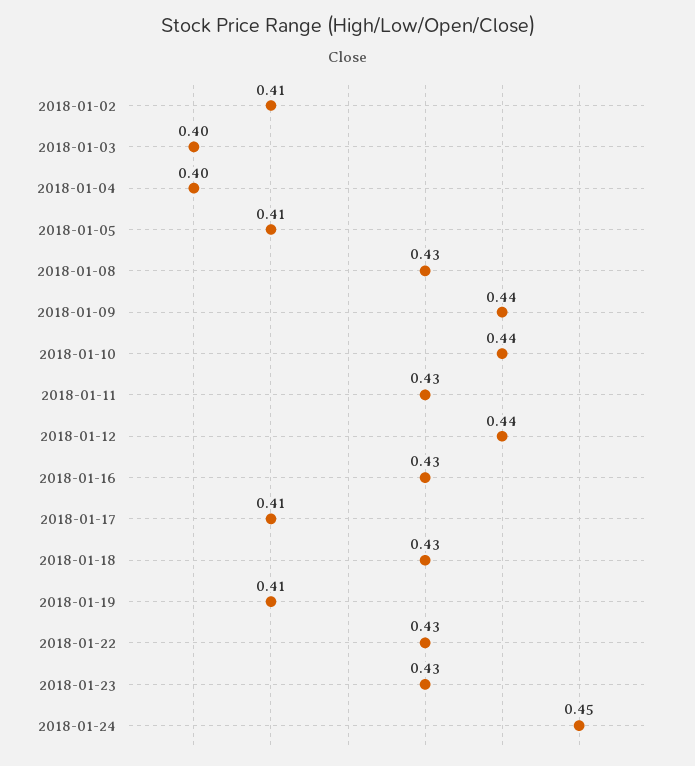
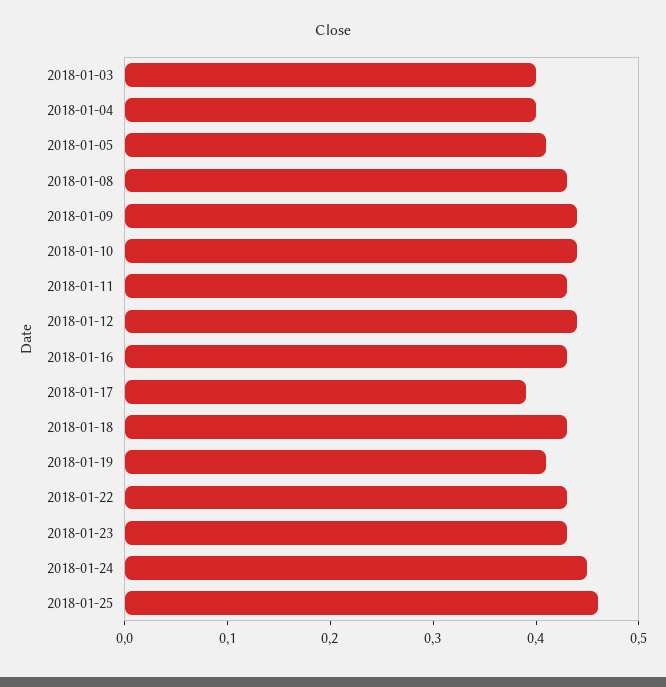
2018-01-02: 0.41 -> none
2018-01-17: 0.41 -> 0.39
2018-01-25: none -> 0.46

